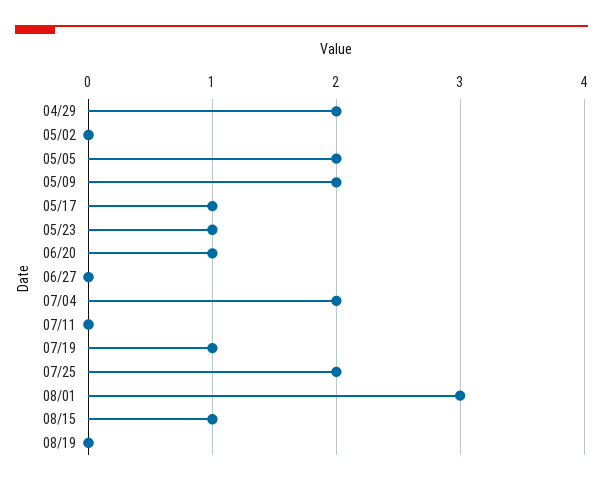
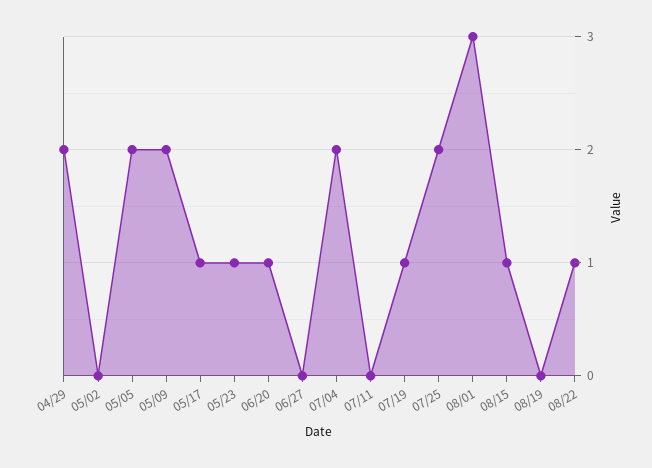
08/22: none -> 1

